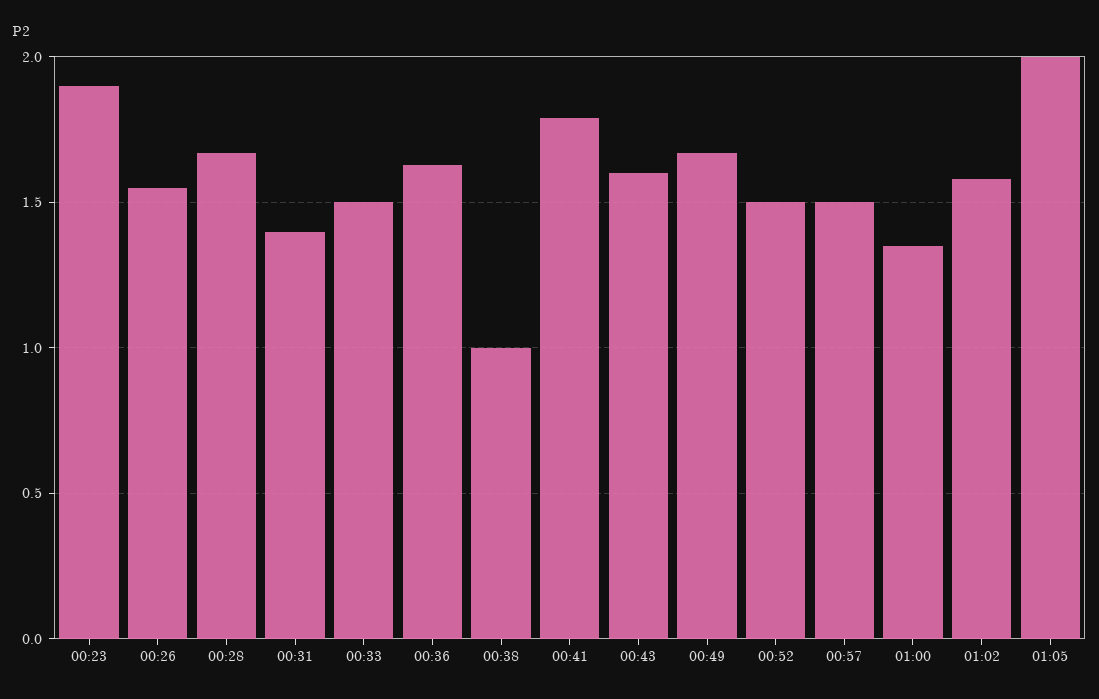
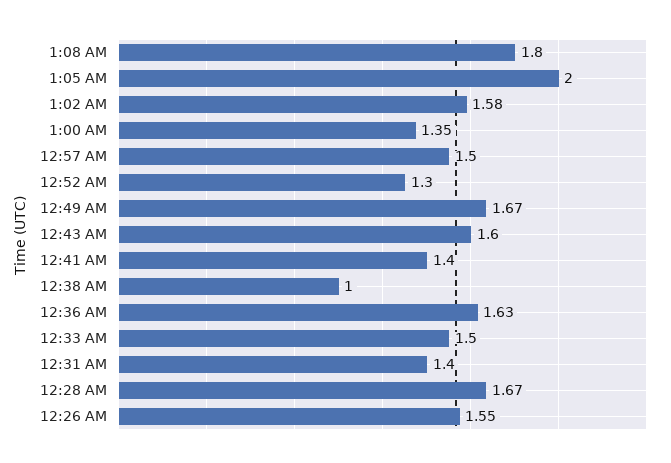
00:23: 1.9 -> none
00:41: 1.8 -> 1.4
00:52: 1.5 -> 1.3
1:08 AM: none -> 1.8

